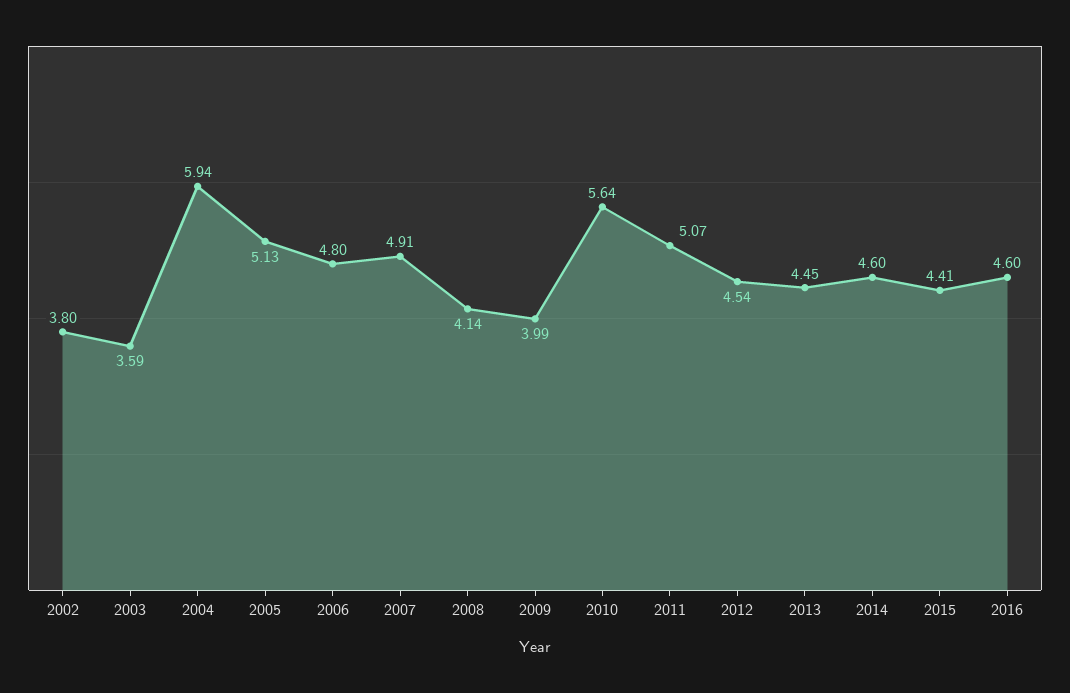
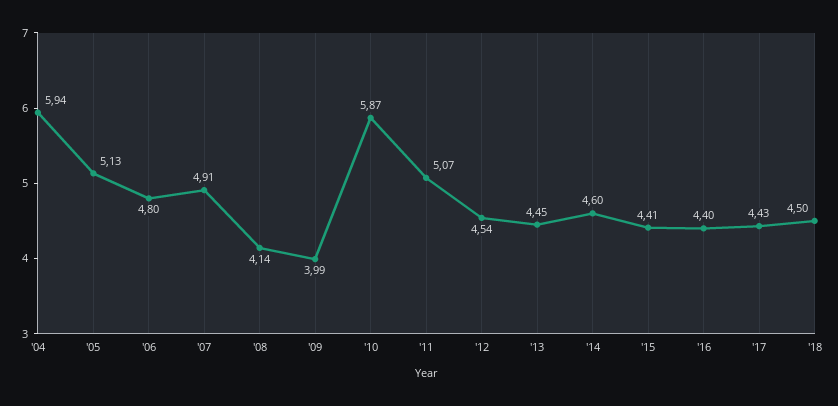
2002: 3.8 -> none
2003: 3.59 -> none
2010: 5.64 -> 5.87
2016: 4.6 -> 4.4
'17: none -> 4.43
'18: none -> 4.5

